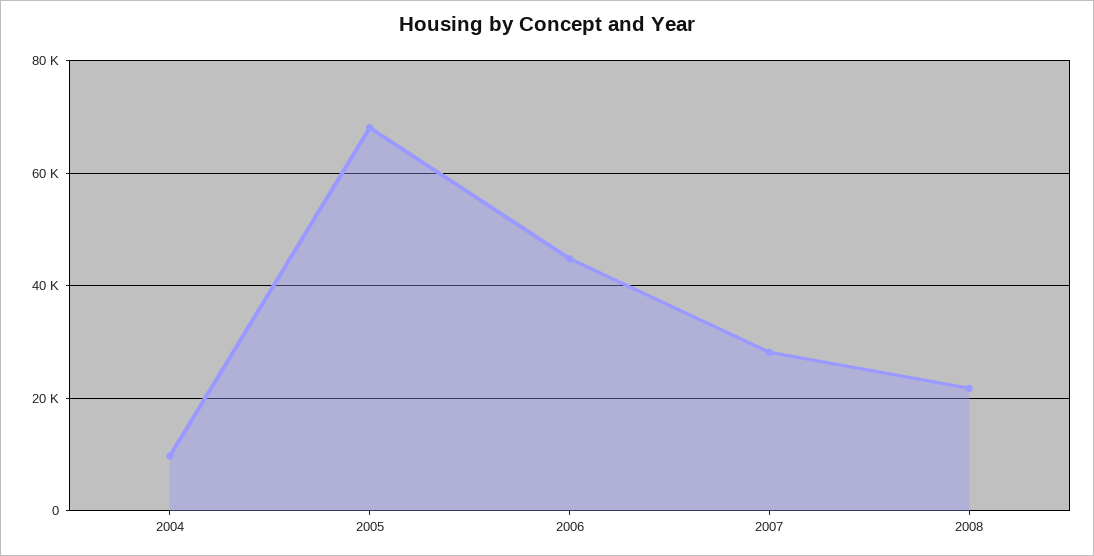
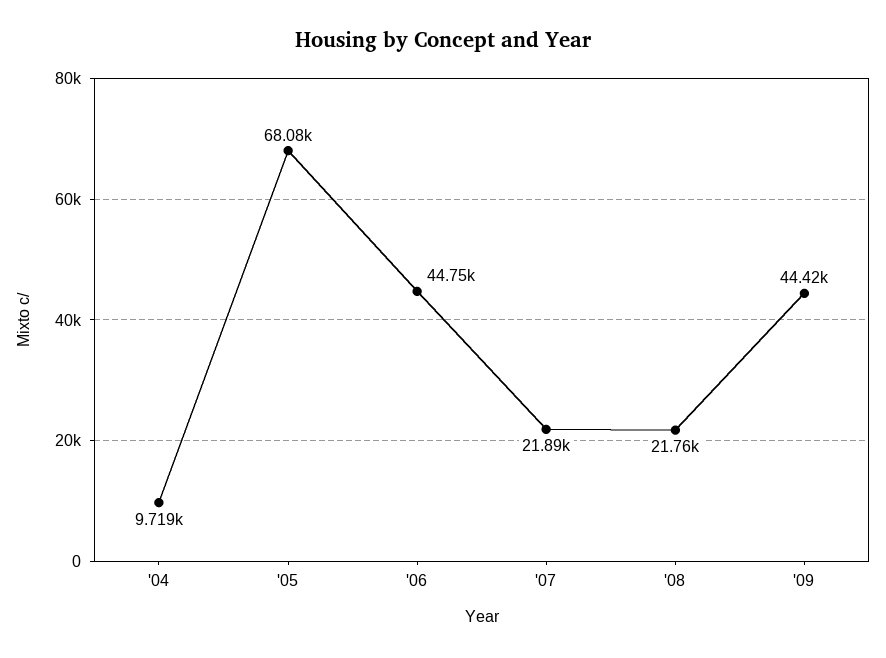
2007: 28000 -> 21890
'09: none -> 44420

